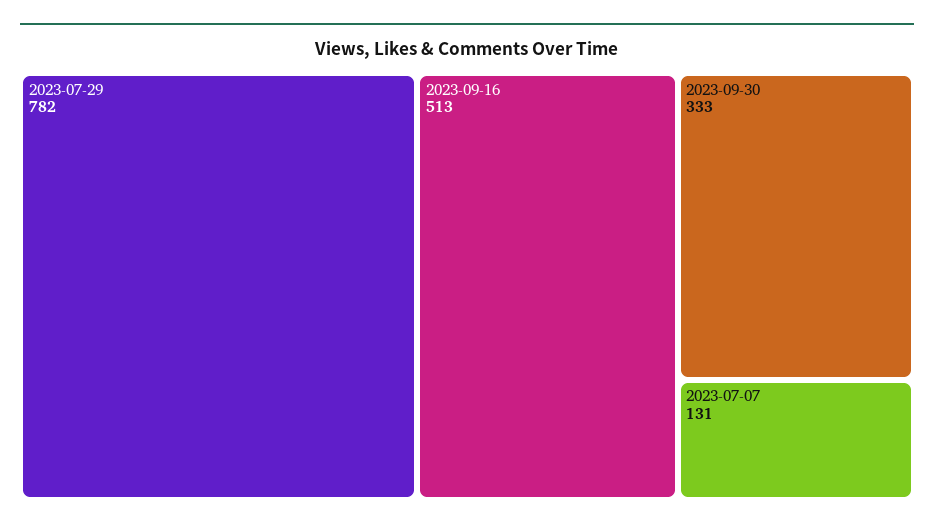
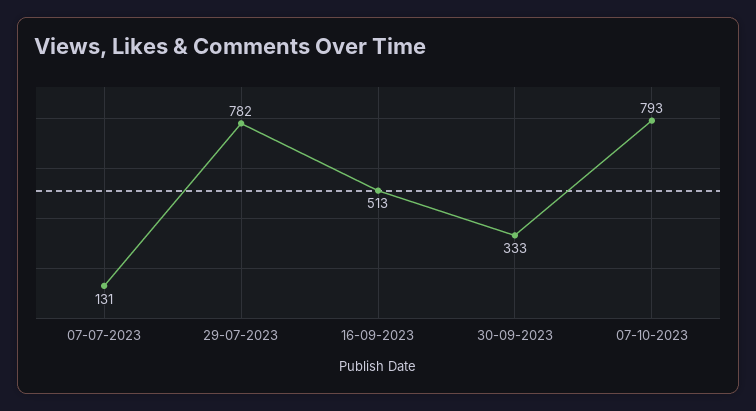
07-10-2023: none -> 793

